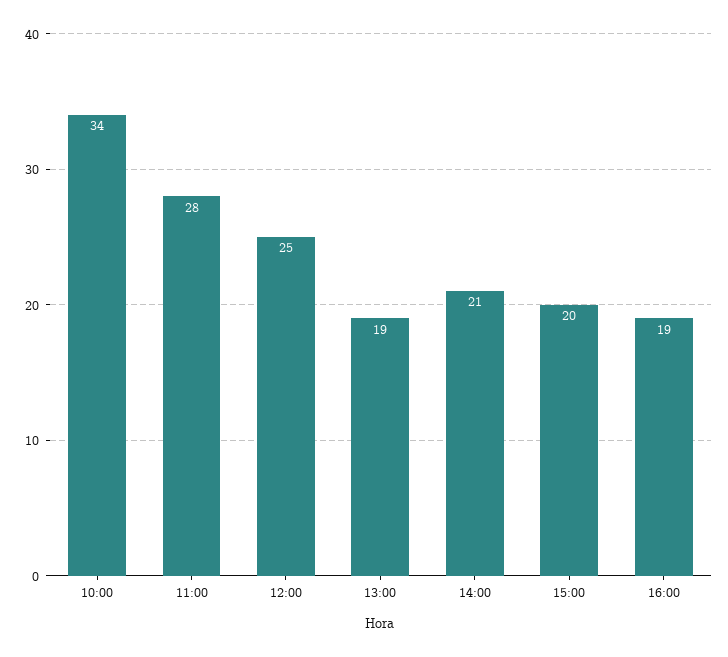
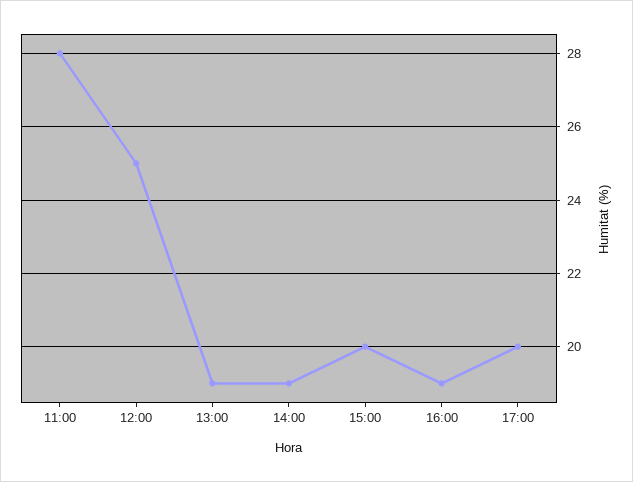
10:00: 34 -> none
14:00: 21 -> 19
17:00: none -> 20

